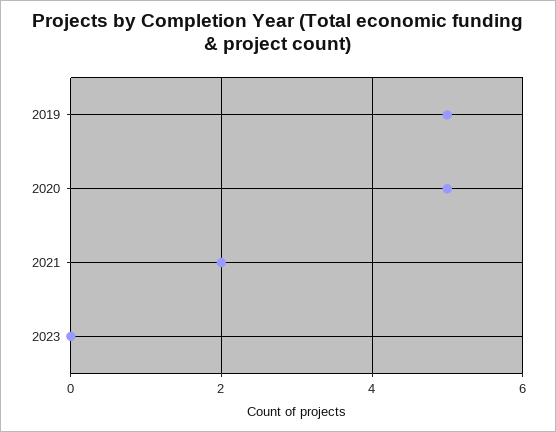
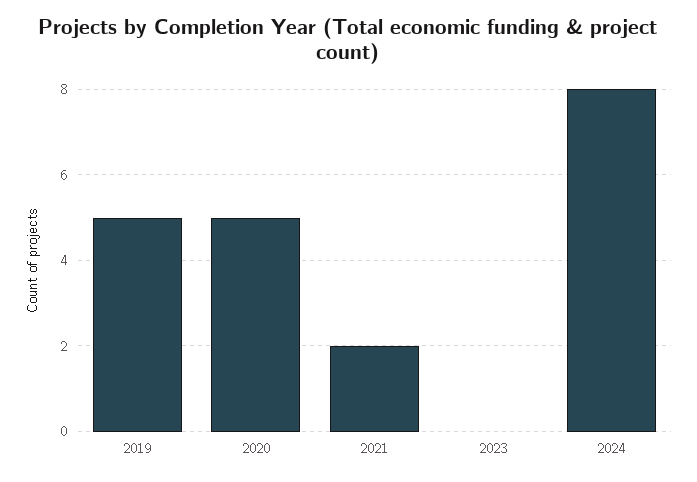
2024: none -> 8

